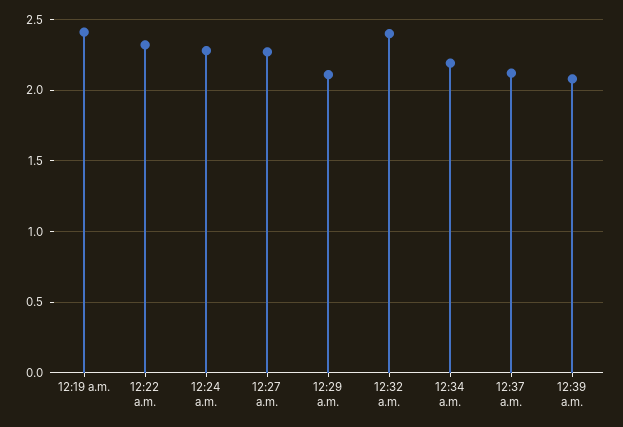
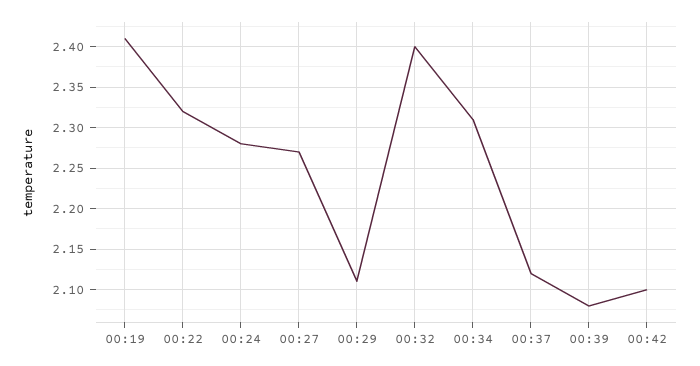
12:34 a.m.: 2.2 -> 2.31
00:42: none -> 2.1

